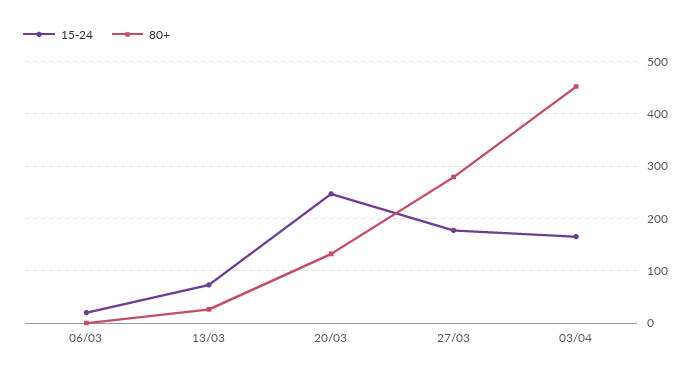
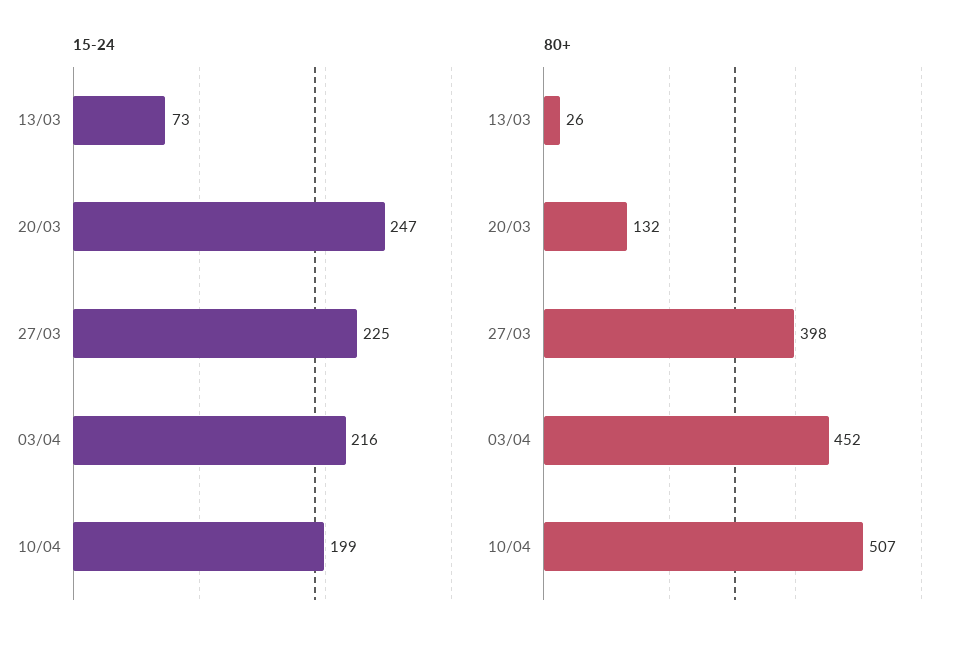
15-24, 06/03: 20 -> none
80+, 06/03: 0 -> none
15-24, 27/03: 180 -> 225
80+, 27/03: 280 -> 398
15-24, 03/04: 160 -> 216
15-24, 10/04: none -> 199
80+, 10/04: none -> 507

